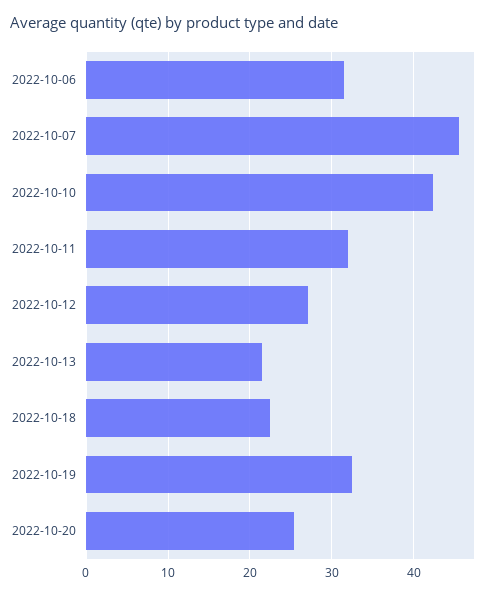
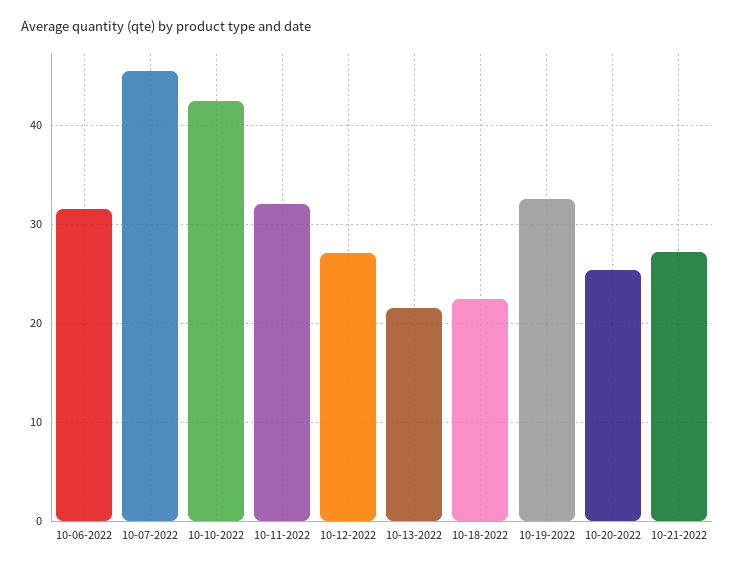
10-21-2022: none -> 27

